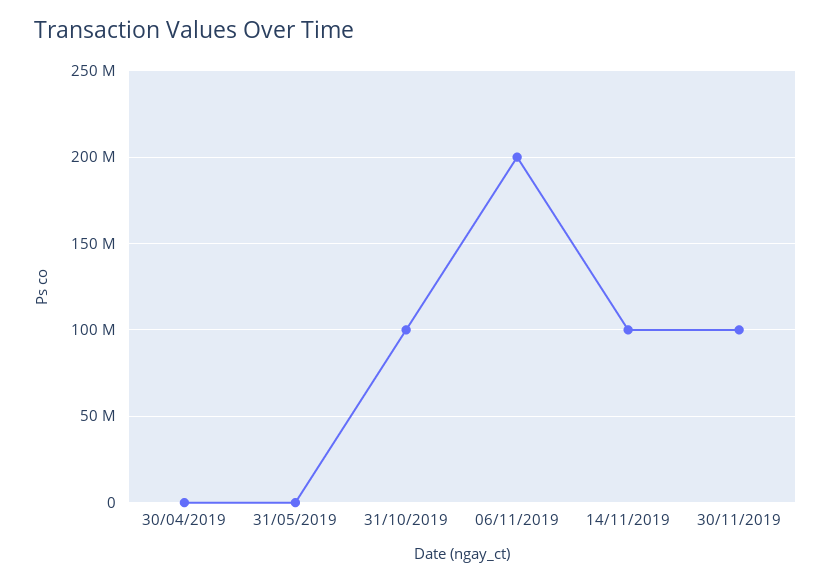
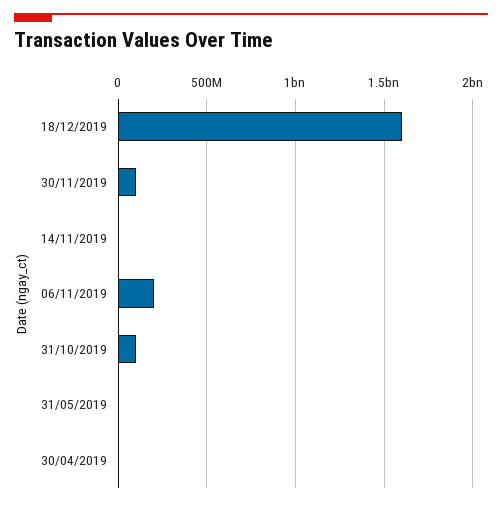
14/11/2019: 100000000 -> 0
18/12/2019: none -> 1600000000

